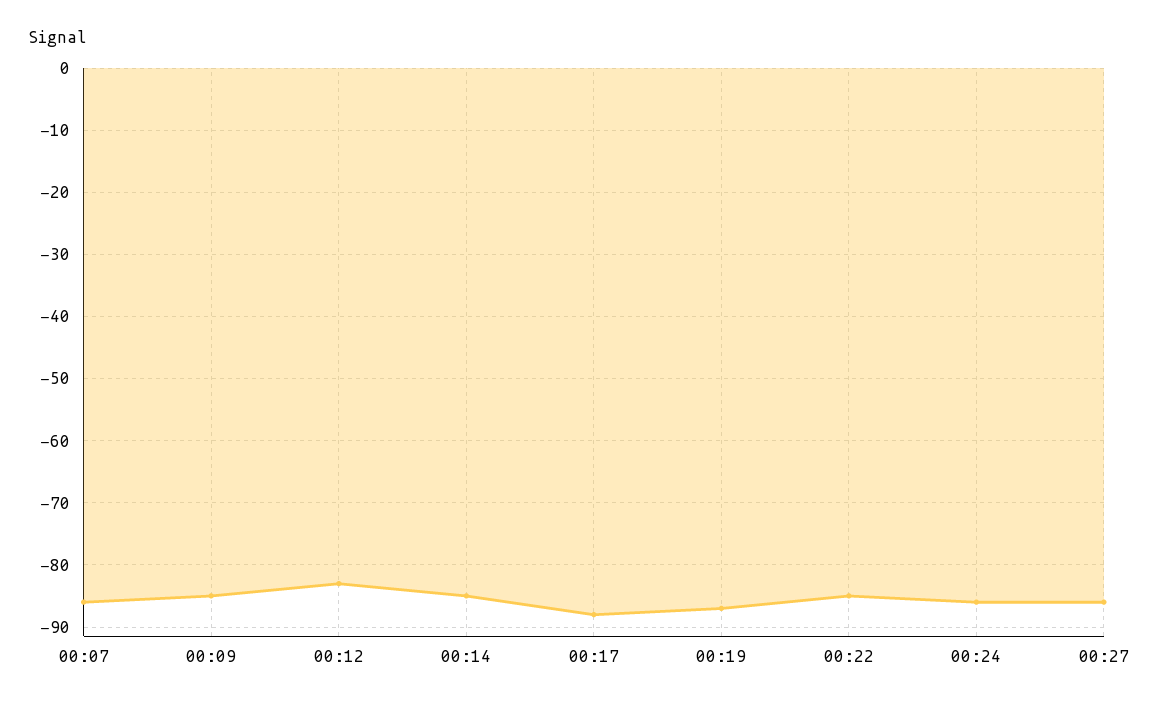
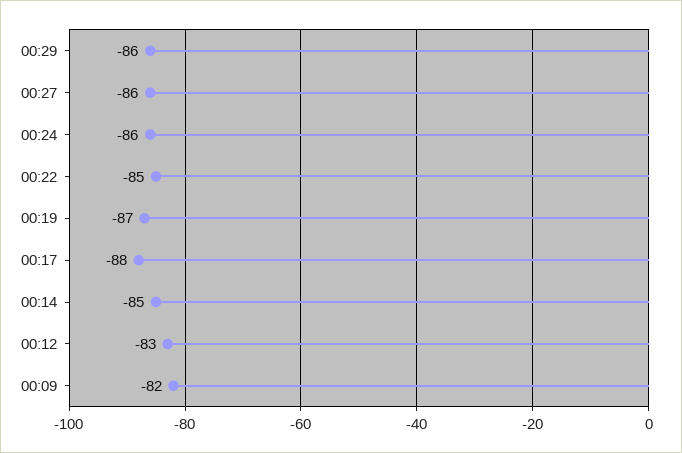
00:07: -86 -> none
00:09: -85 -> -82
00:29: none -> -86

